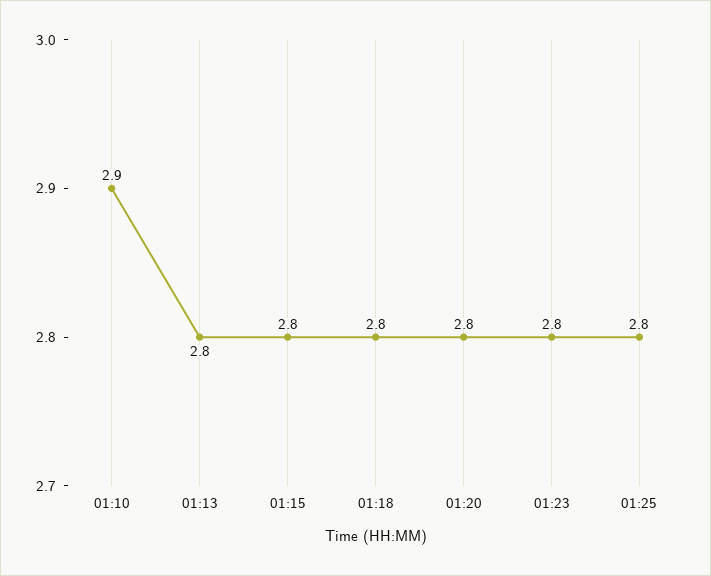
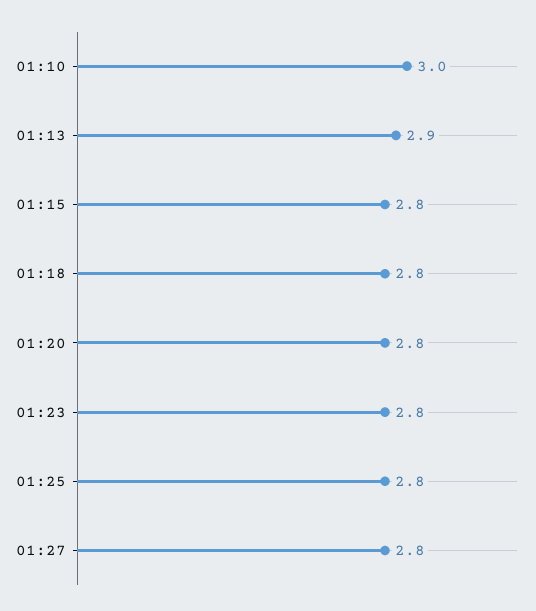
01:10: 2.9 -> 3
01:13: 2.8 -> 2.9
01:27: none -> 2.8

